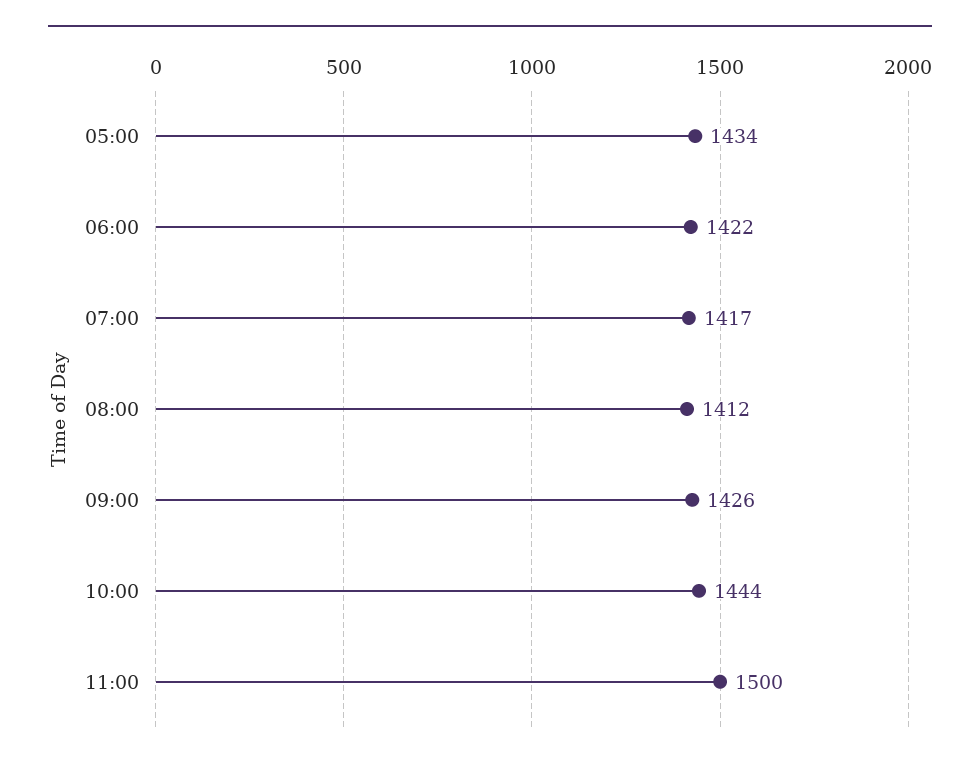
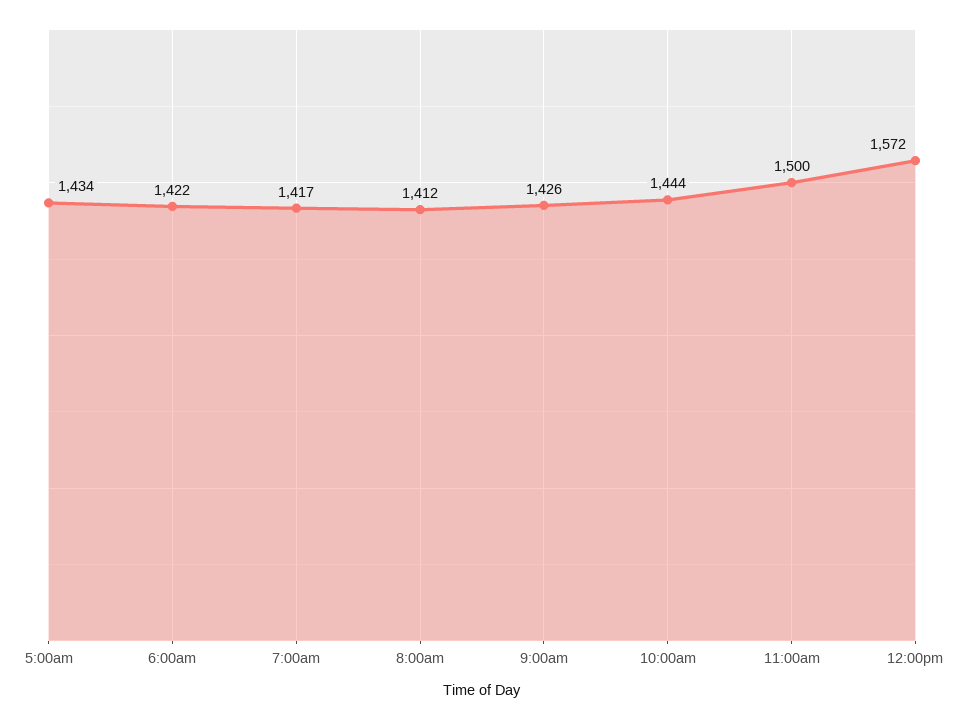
12:00pm: none -> 1572

